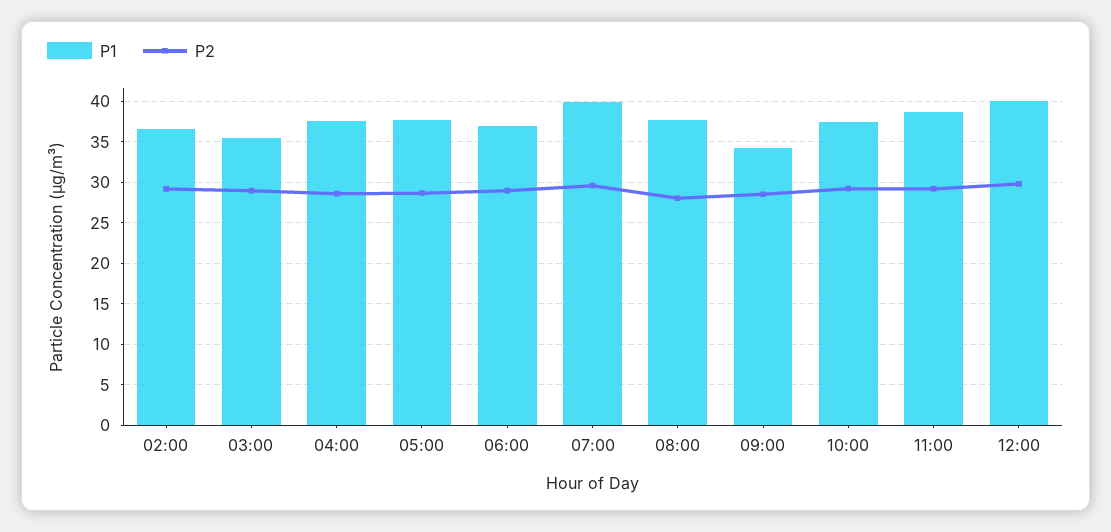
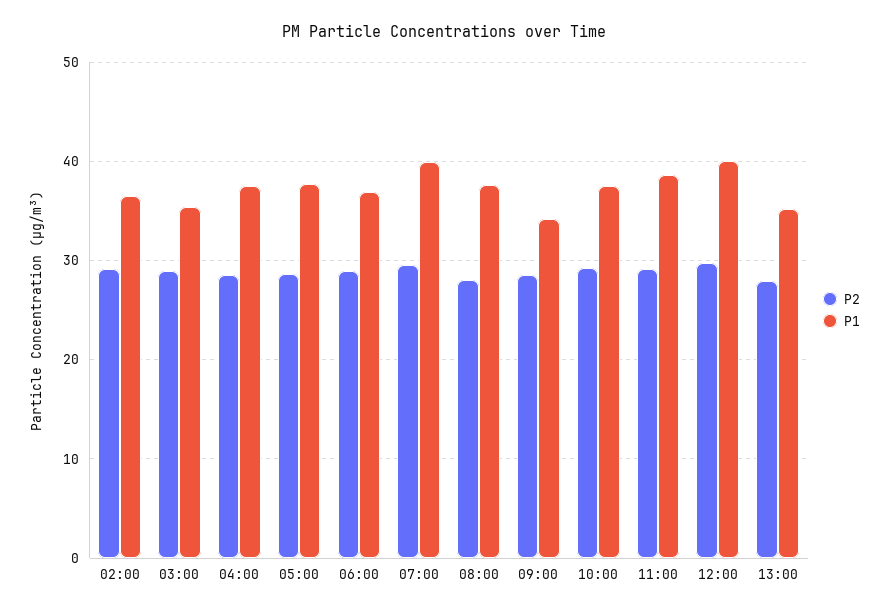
P2, 13:00: none -> 28
P1, 13:00: none -> 35

